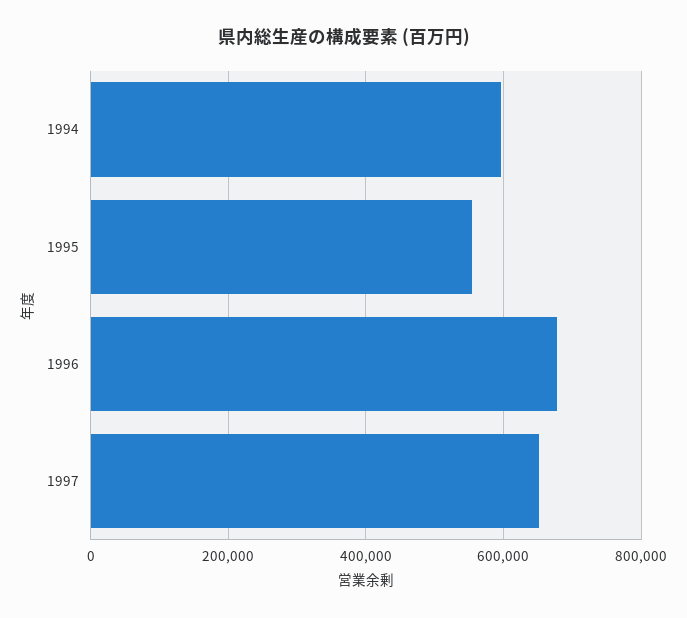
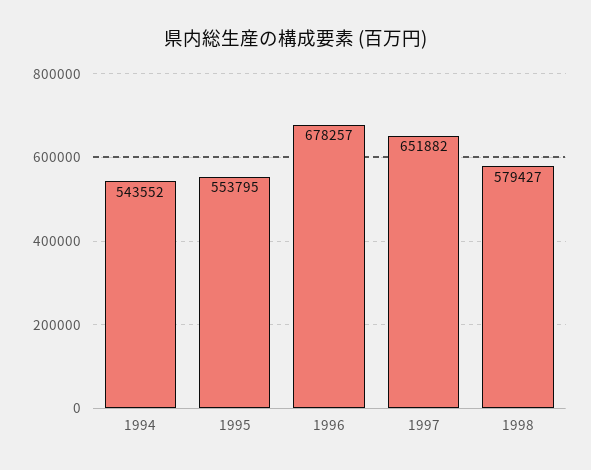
1994: 600000 -> 543552
1998: none -> 579427

